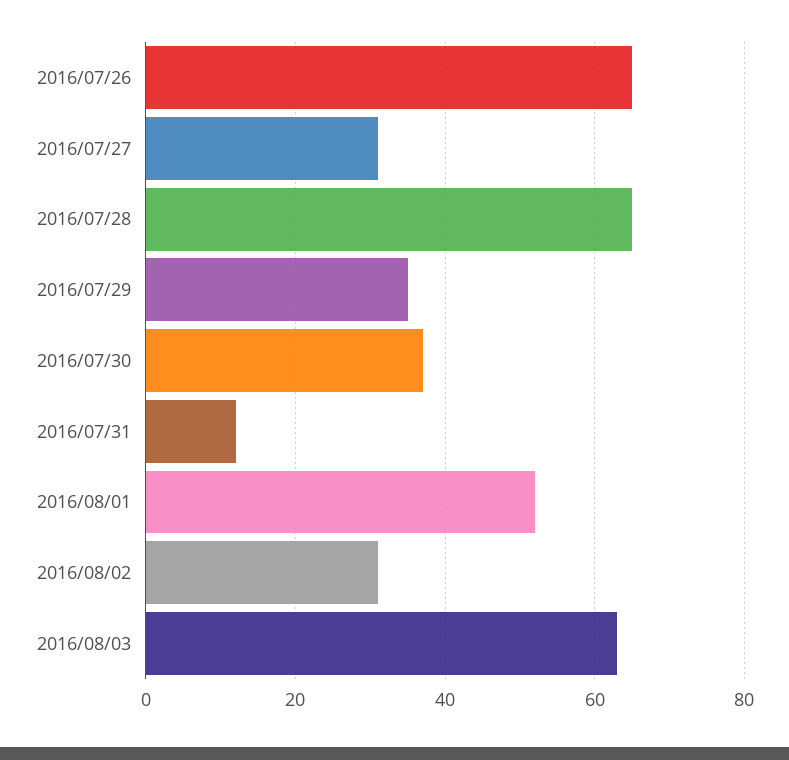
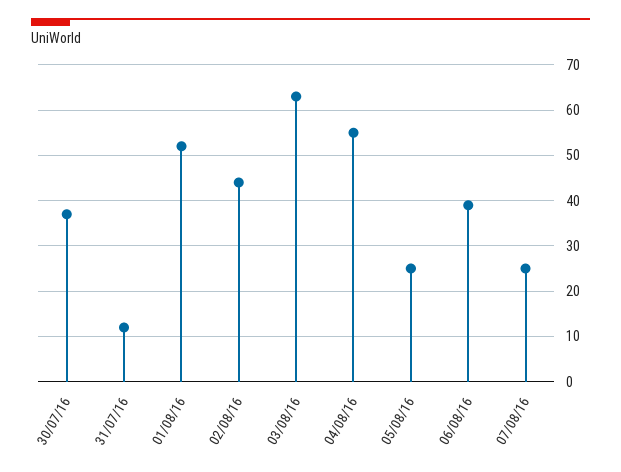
2016/07/26: 65 -> none
2016/07/27: 30 -> none
2016/07/28: 65 -> none
2016/07/29: 35 -> none
2016/08/02: 30 -> 45
04/08/16: none -> 55
05/08/16: none -> 25
06/08/16: none -> 40
07/08/16: none -> 25

